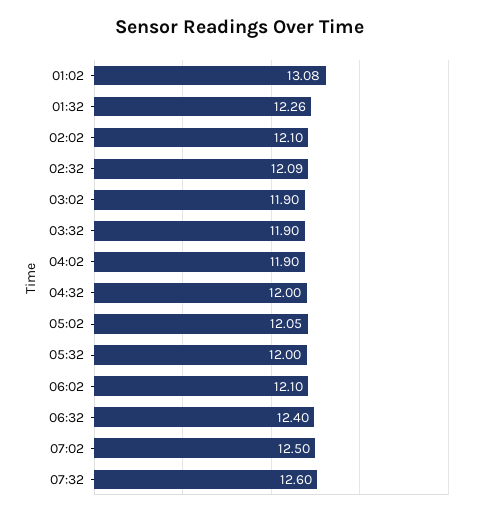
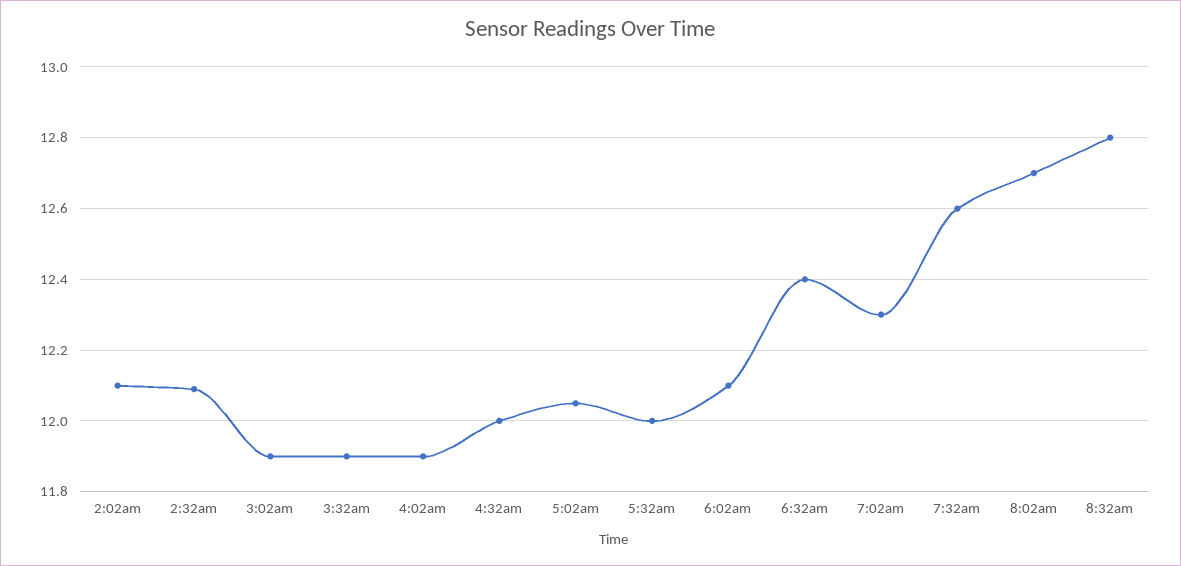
01:02: 13.08 -> none
01:32: 12.26 -> none
07:02: 12.5 -> 12.3
8:02am: none -> 12.7
8:32am: none -> 12.8

